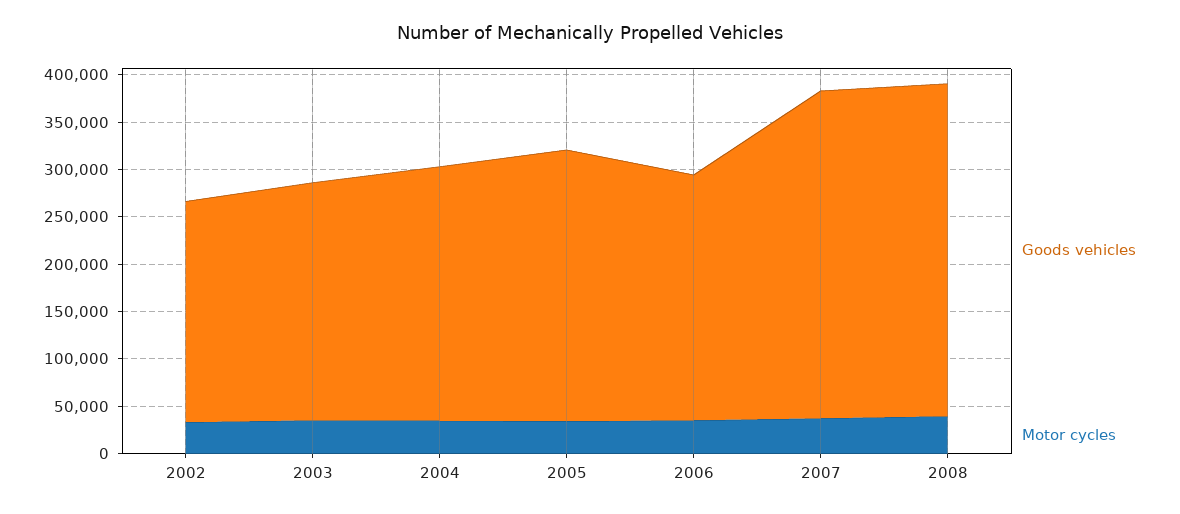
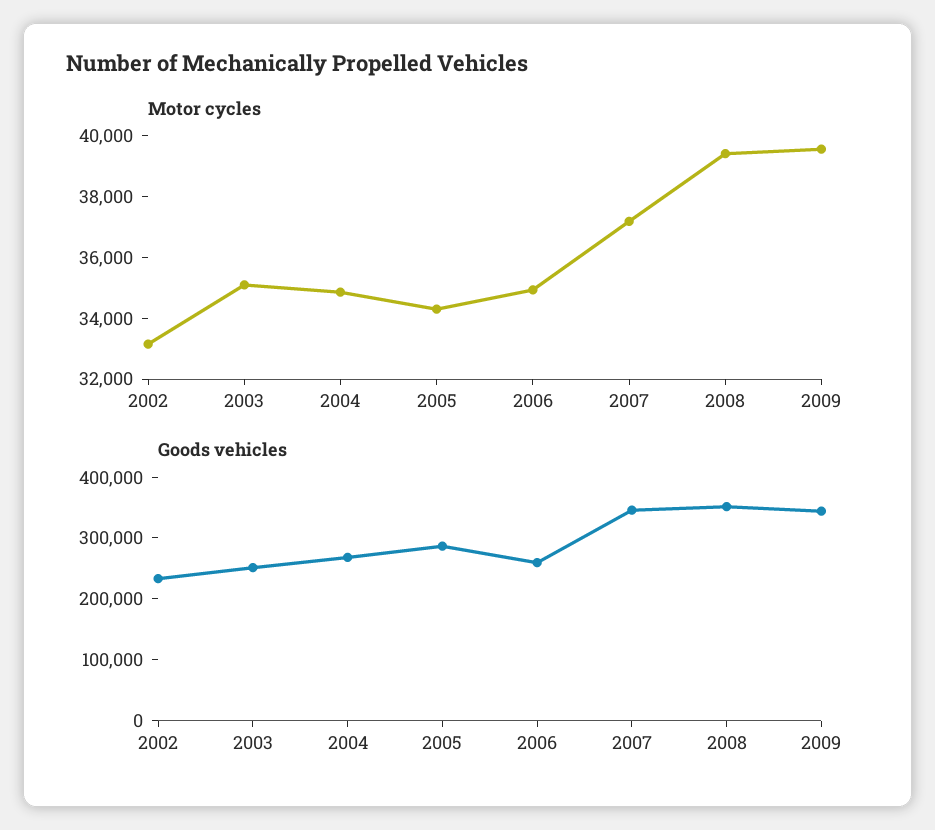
Motor cycles, 2009: none -> 39500
Goods vehicles, 2009: none -> 340000

